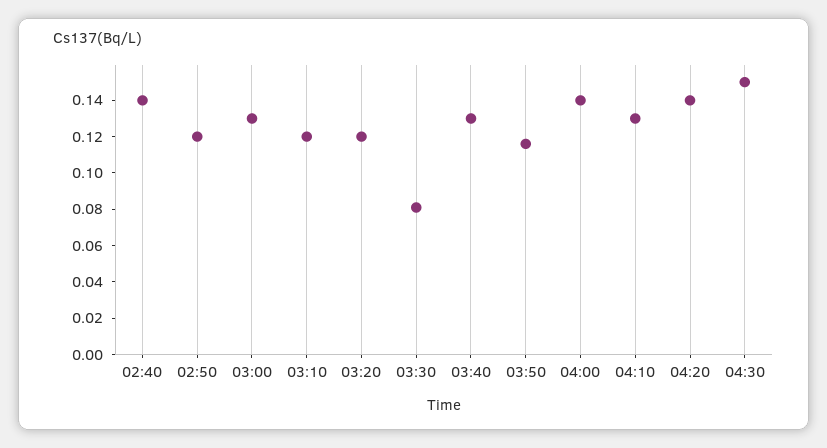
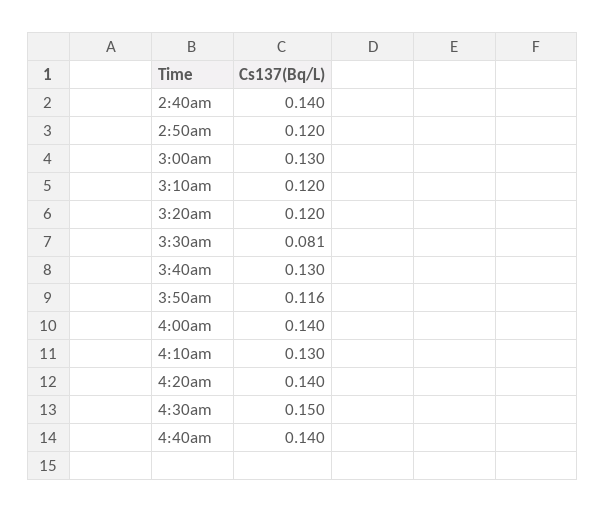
4:40am: none -> 0.14

